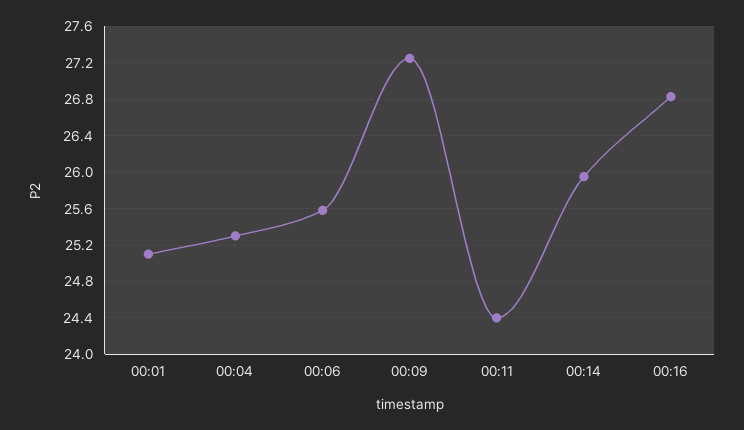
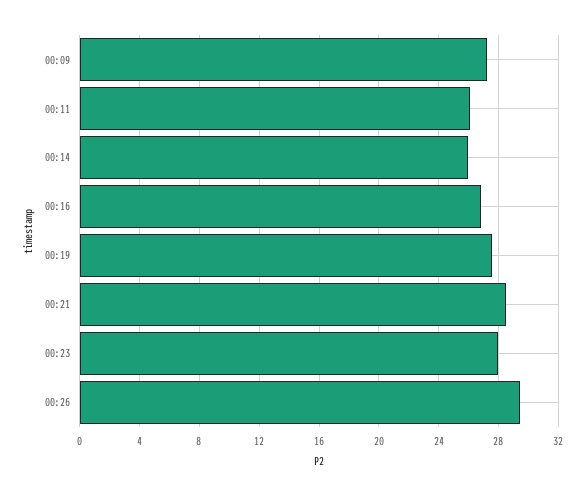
00:01: 25.1 -> none
00:04: 25.3 -> none
00:06: 25.6 -> none
00:11: 24.4 -> 26
00:19: none -> 27.5
00:21: none -> 28.5
00:23: none -> 28
00:26: none -> 29.5

